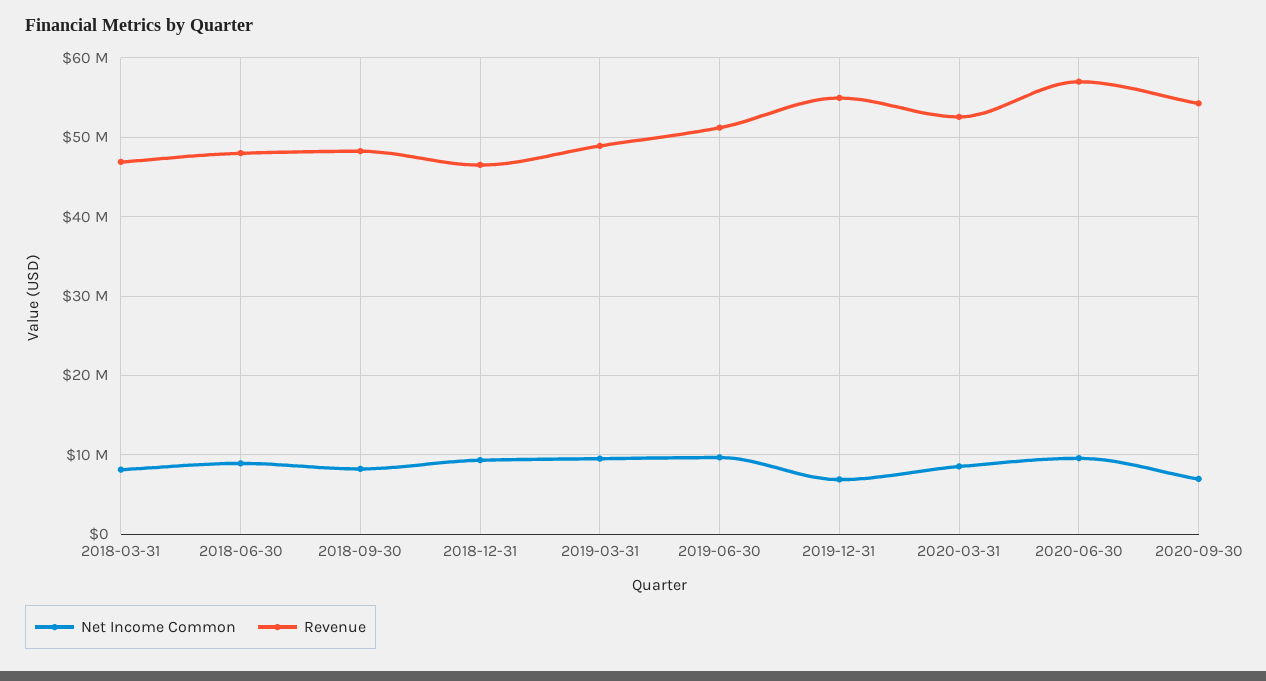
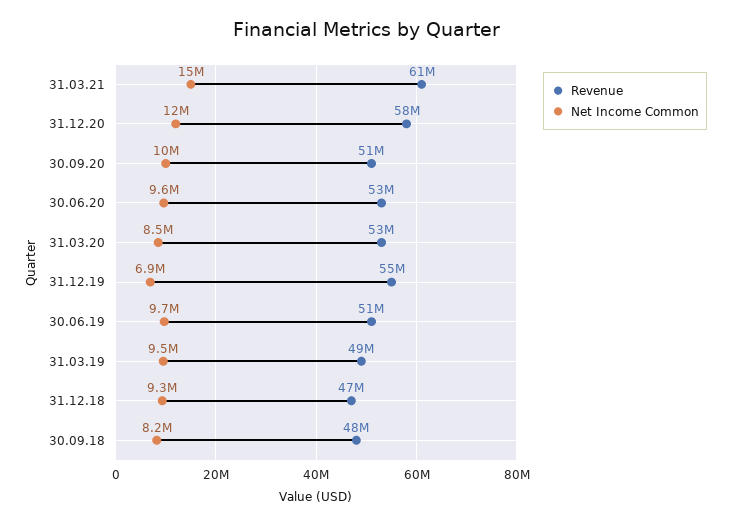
Net Income Common, 2018-03-31: 8000000 -> none
Revenue, 2018-03-31: 47000000 -> none
Net Income Common, 2018-06-30: 9000000 -> none
Revenue, 2018-06-30: 48000000 -> none
Revenue, 2020-06-30: 57000000 -> 53000000
Net Income Common, 2020-09-30: 7000000 -> 10000000
Revenue, 2020-09-30: 54000000 -> 51000000
Revenue, 31.03.21: none -> 61000000
Net Income Common, 31.03.21: none -> 15000000
Revenue, 31.12.20: none -> 58000000
Net Income Common, 31.12.20: none -> 12000000

